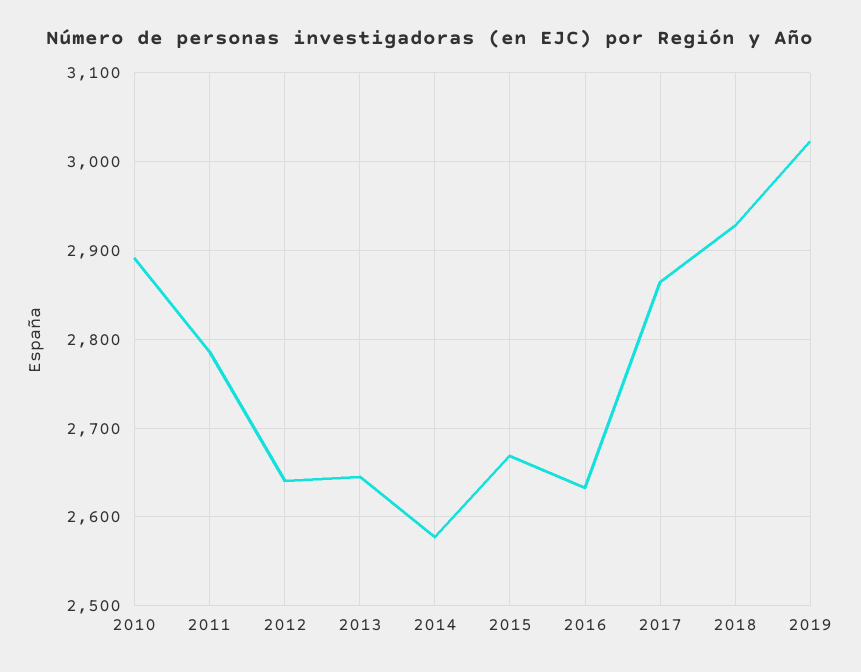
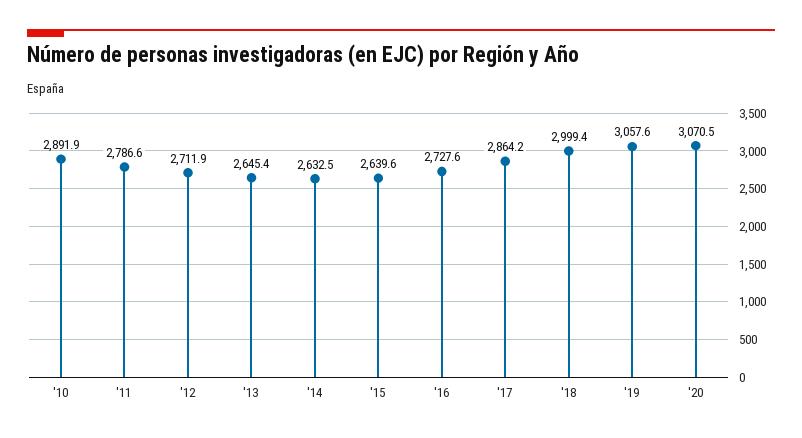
2012: 2640 -> 2711.9
2014: 2580 -> 2632.5
2015: 2670 -> 2639.6
2016: 2630 -> 2727.6
2018: 2930 -> 2999.4
2019: 3020 -> 3057.6
'20: none -> 3070.5

